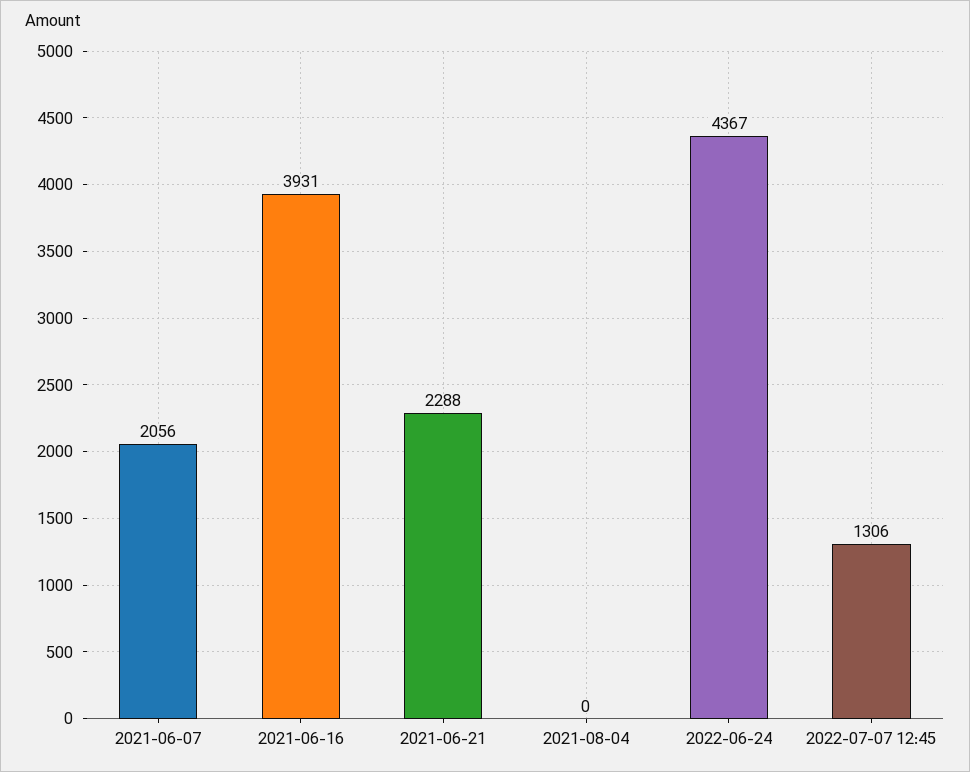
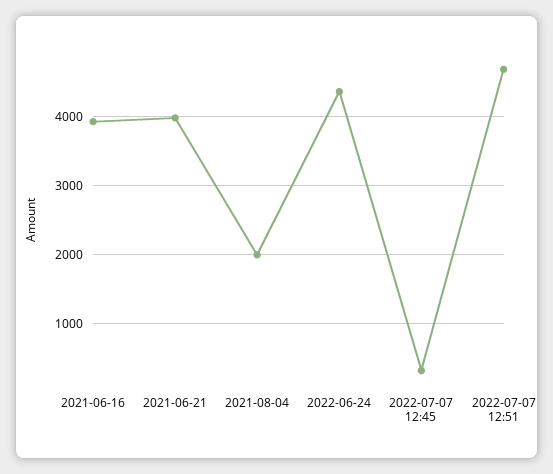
2021-06-07: 2056 -> none
2021-06-21: 2288 -> 4000
2021-08-04: 0 -> 2000
2022-07-07 12:45: 1306 -> 300
2022-07-07 12:51: none -> 4700

